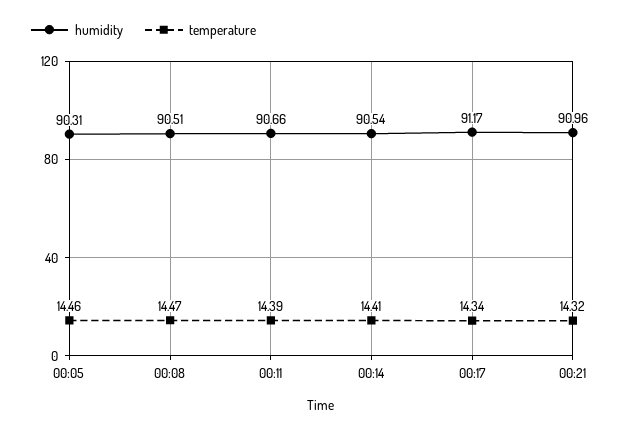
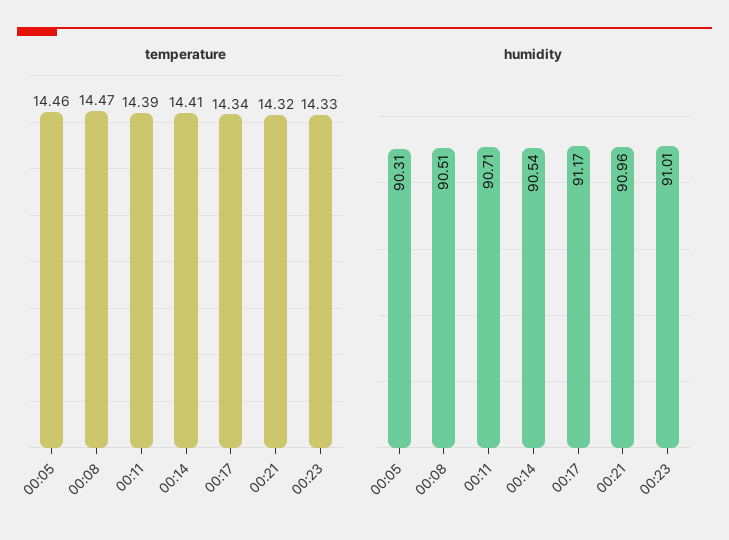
humidity, 00:11: 90.66 -> 90.71
temperature, 00:23: none -> 14.33
humidity, 00:23: none -> 91.01

